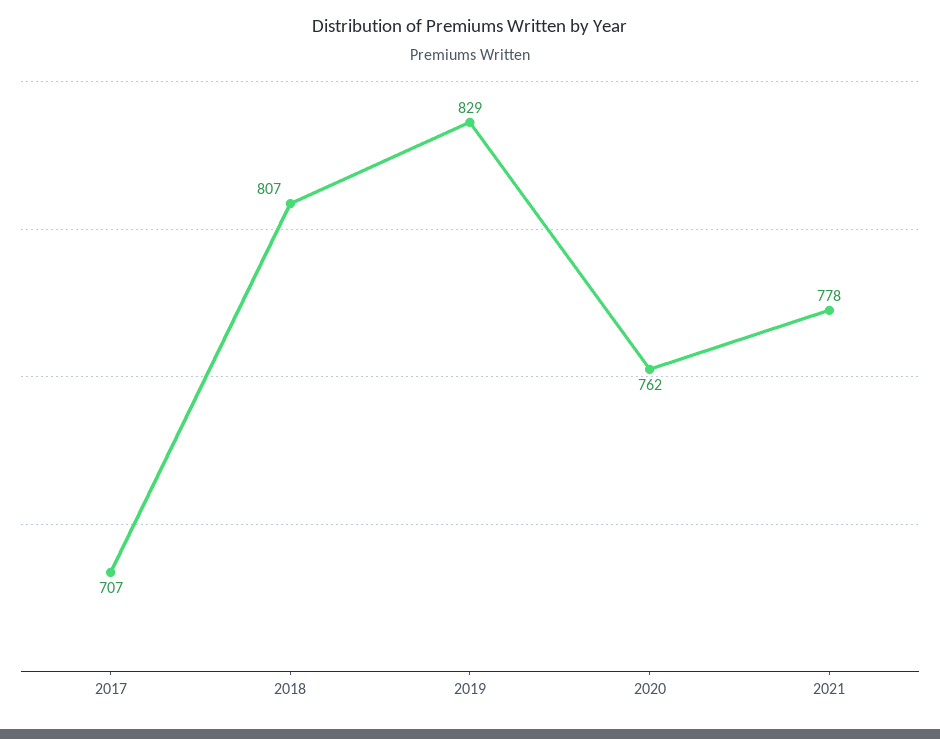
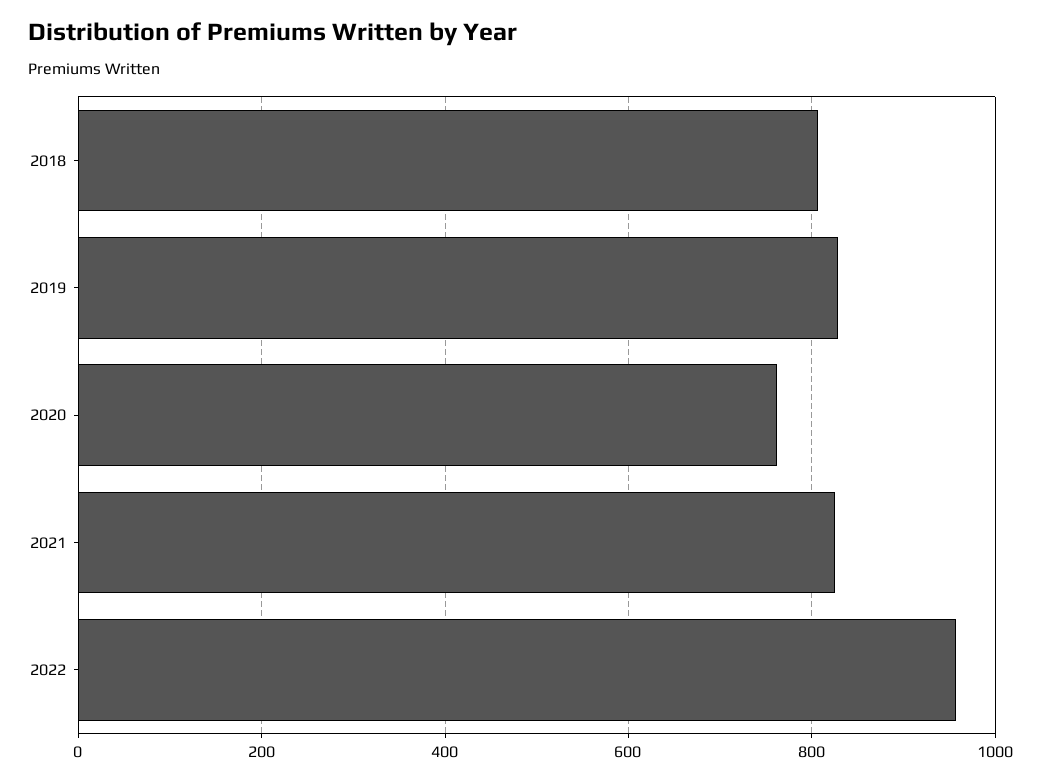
2017: 707 -> none
2021: 778 -> 820
2022: none -> 960

